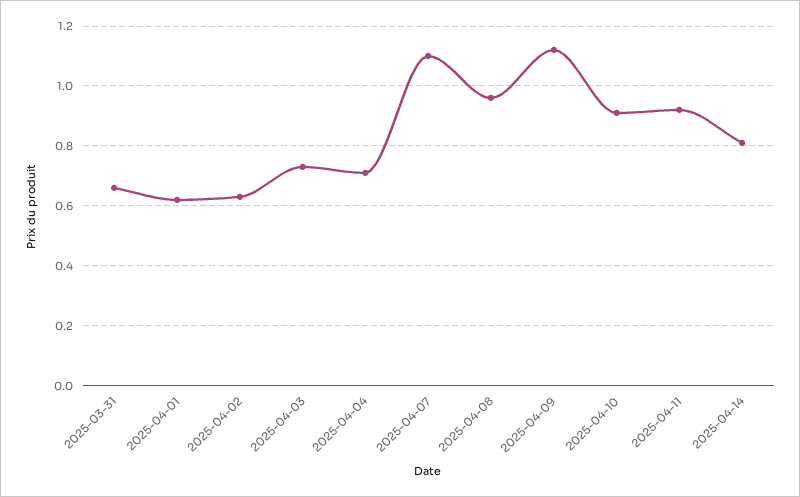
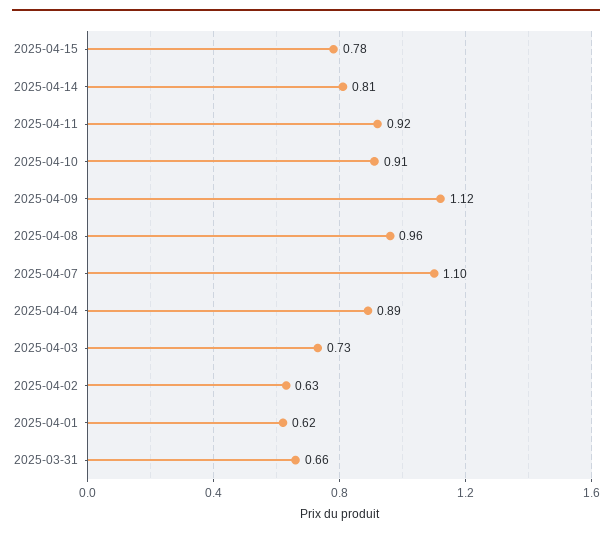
2025-04-04: 0.7 -> 0.89
2025-04-15: none -> 0.78

